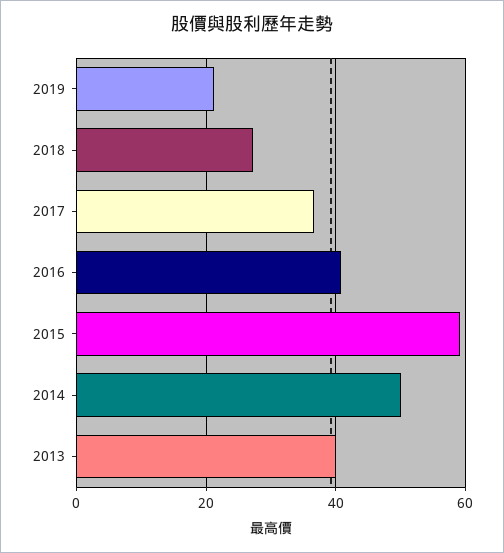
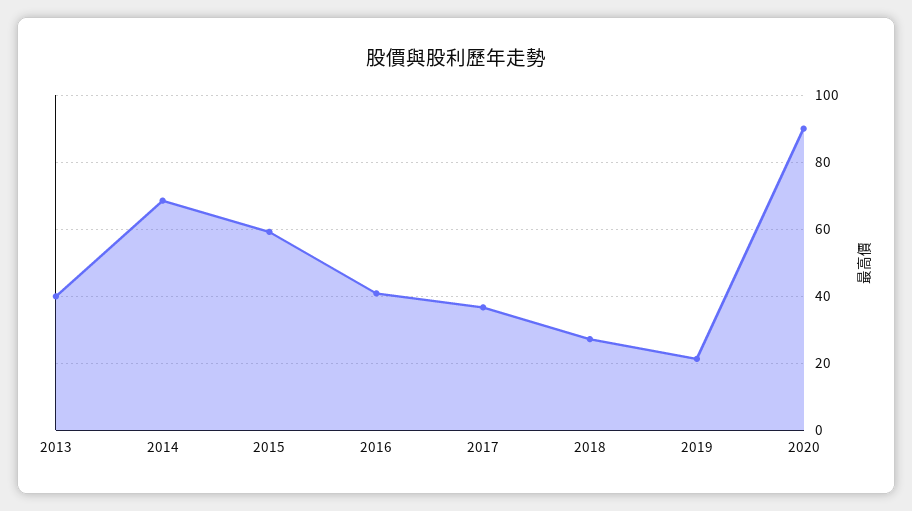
2014: 50 -> 68
2020: none -> 90

